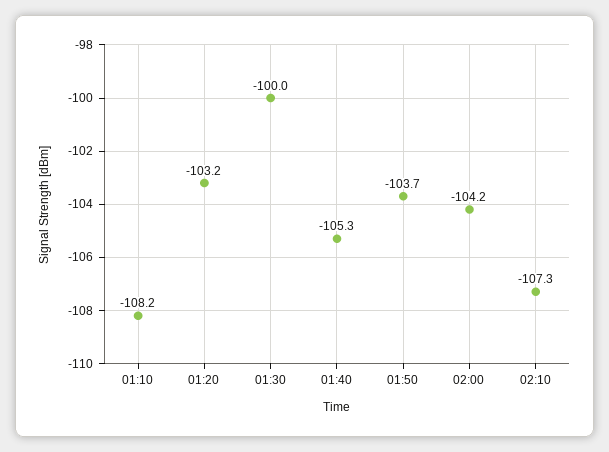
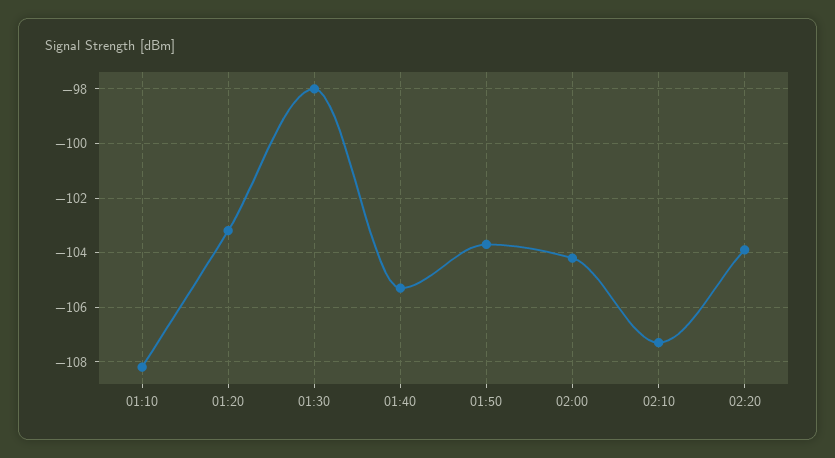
01:30: -100 -> -98
02:20: none -> -104

